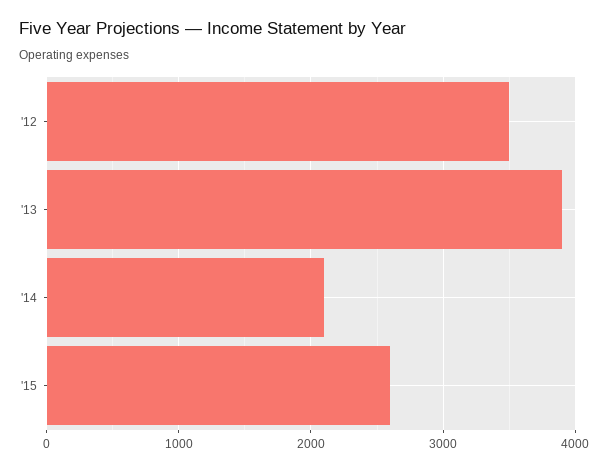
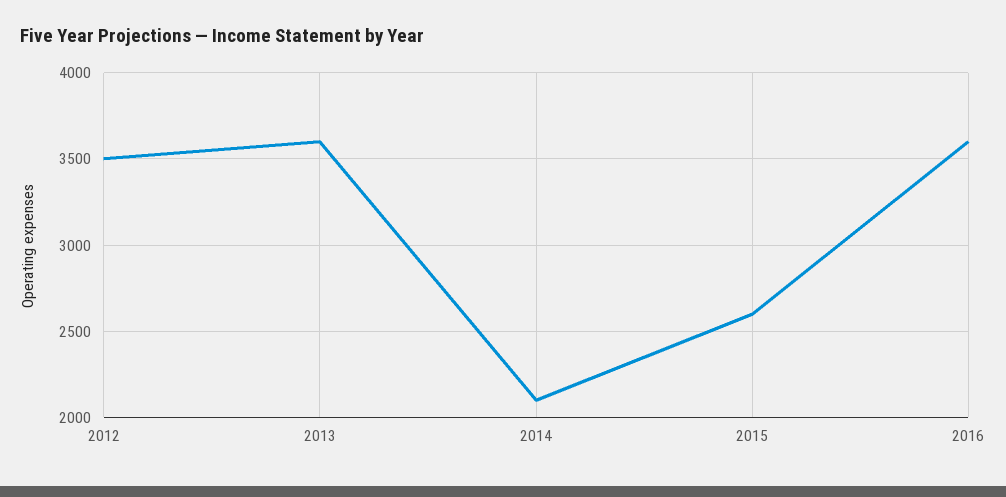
'13: 3900 -> 3600
2016: none -> 3600

